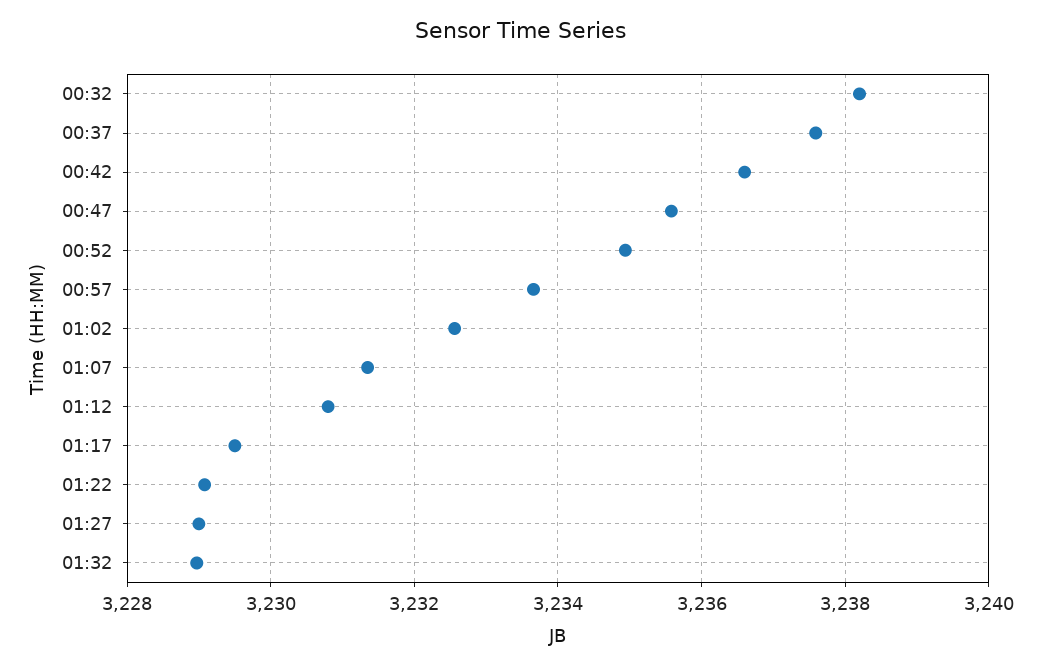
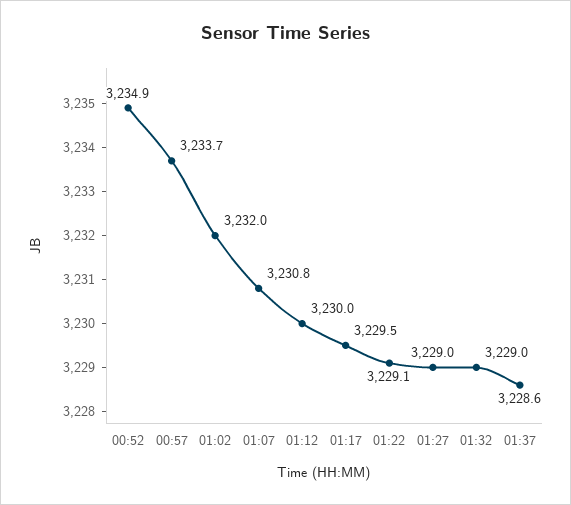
00:32: 3238.2 -> none
00:37: 3237.6 -> none
00:42: 3236.6 -> none
00:47: 3235.6 -> none
01:02: 3232.6 -> 3232
01:07: 3231.4 -> 3230.8
01:12: 3230.8 -> 3230
01:37: none -> 3228.6

